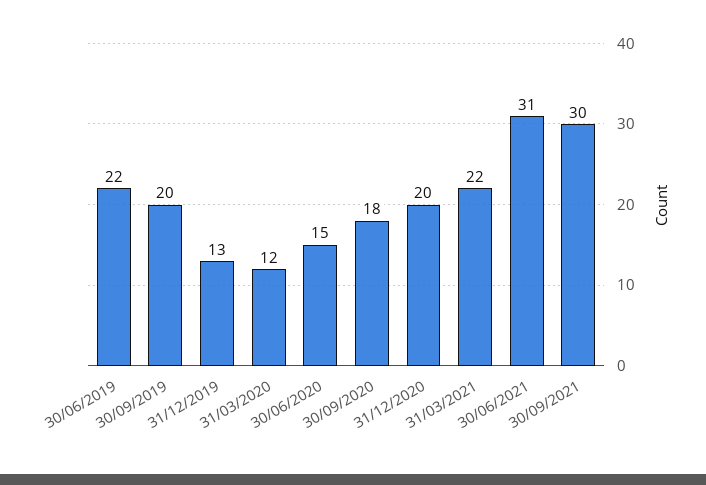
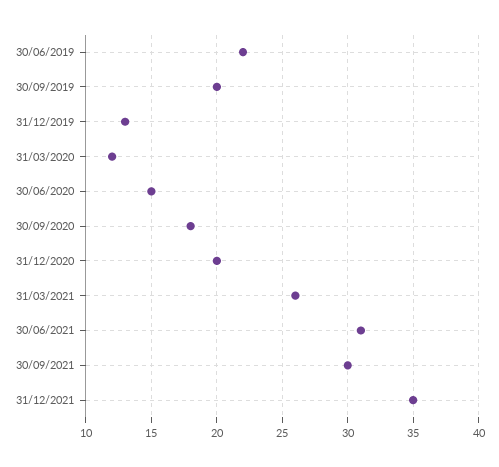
31/03/2021: 22 -> 26
31/12/2021: none -> 35

